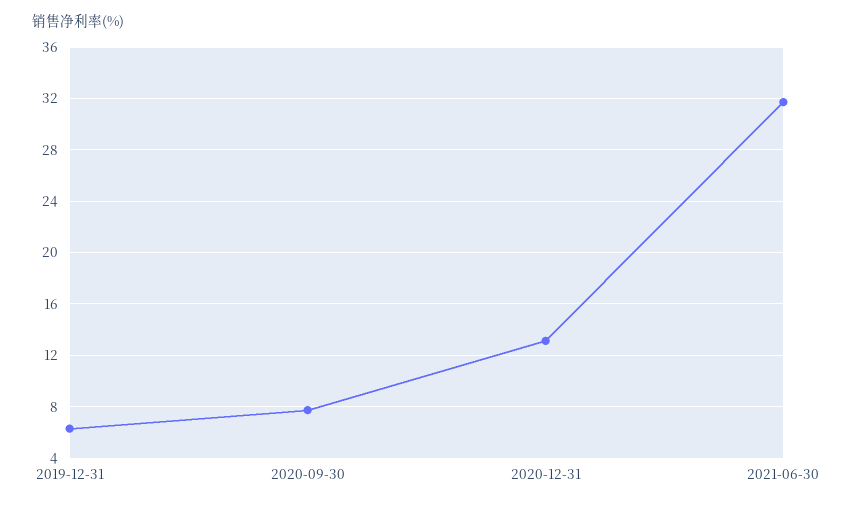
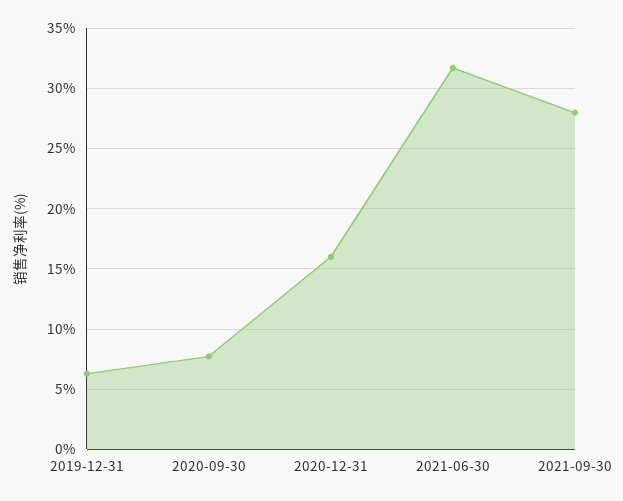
2020-12-31: 13 -> 16
2021-09-30: none -> 28

